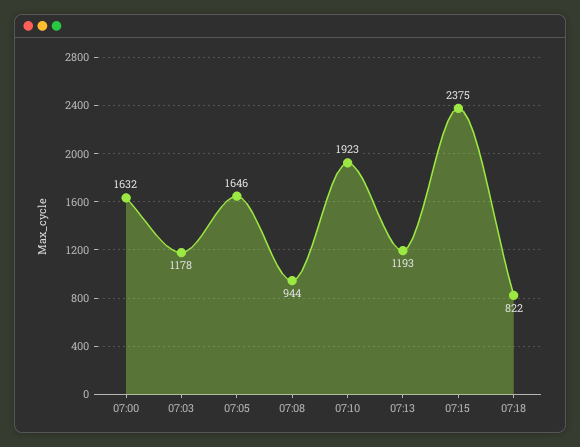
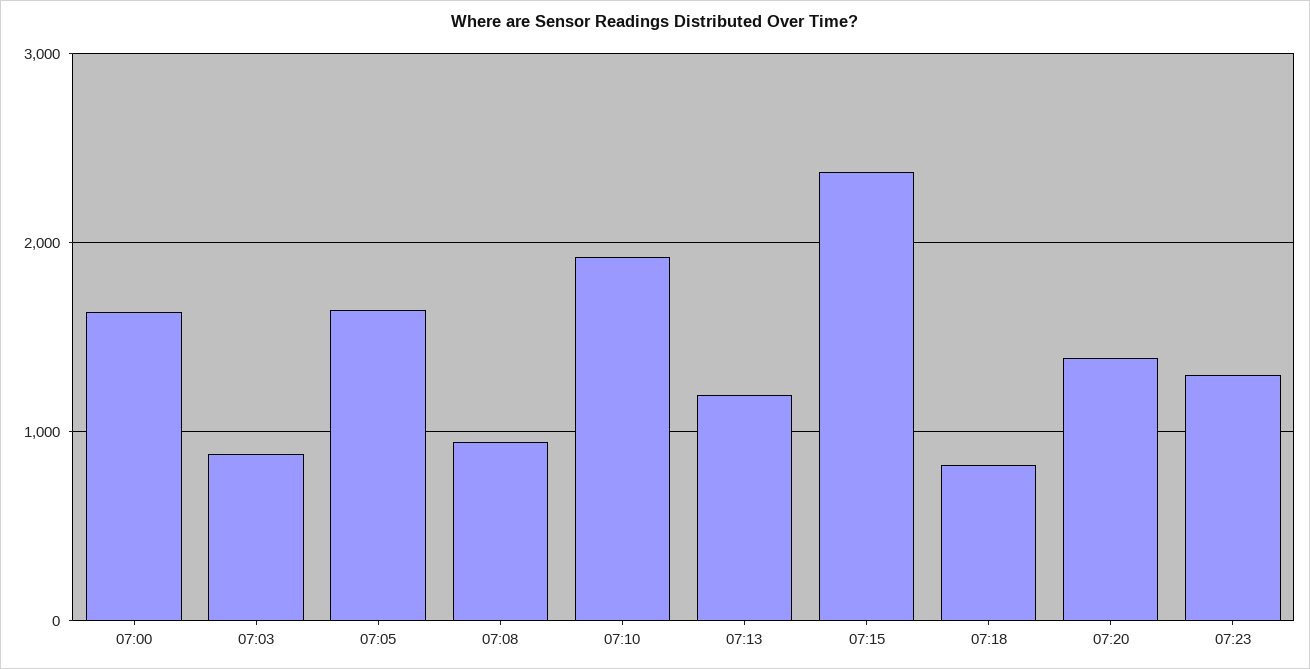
07:03: 1178 -> 900
07:20: none -> 1400
07:23: none -> 1300

